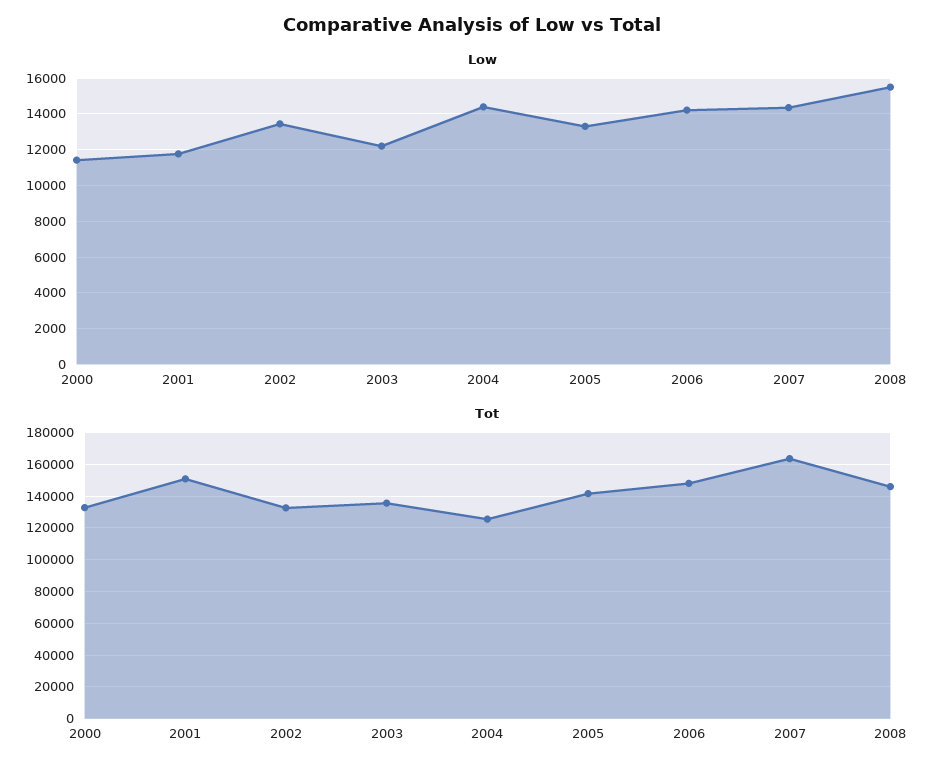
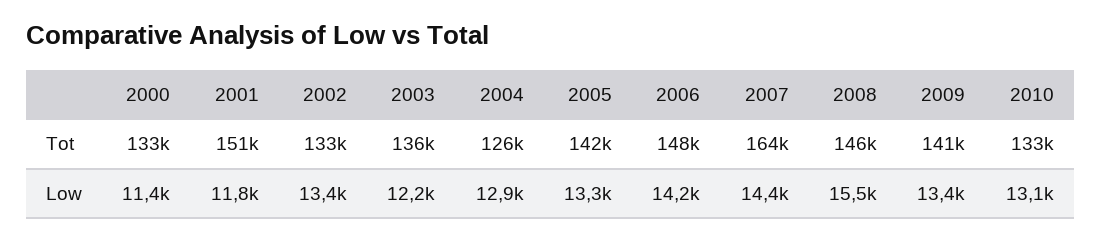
Low, 2004: 14500 -> 12900
Tot, 2009: none -> 141000
Tot, 2010: none -> 133000
Low, 2009: none -> 13400
Low, 2010: none -> 13100

